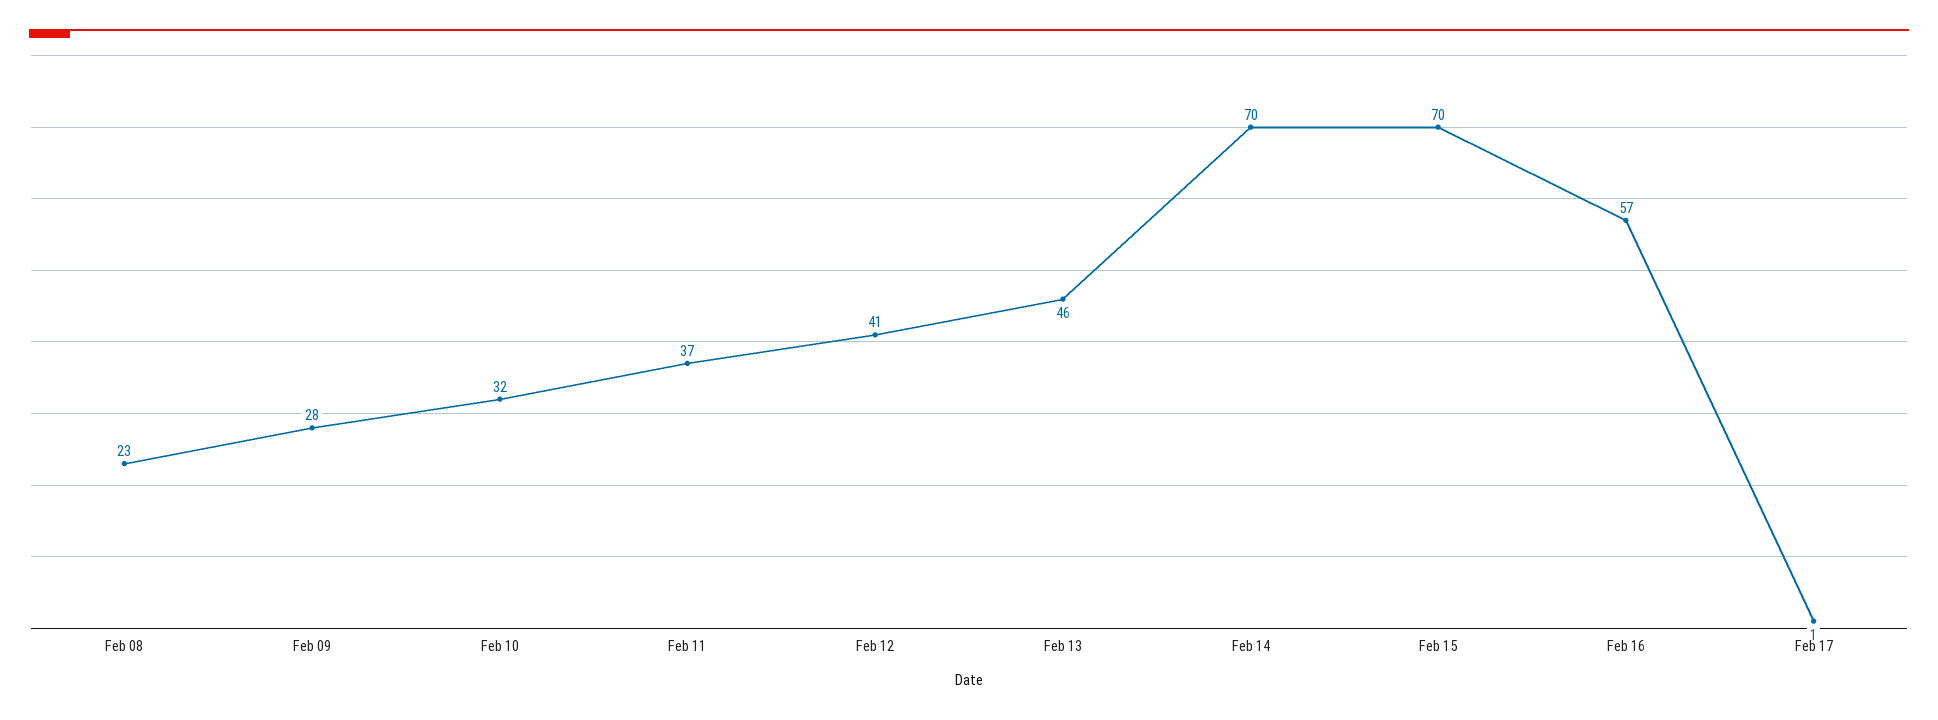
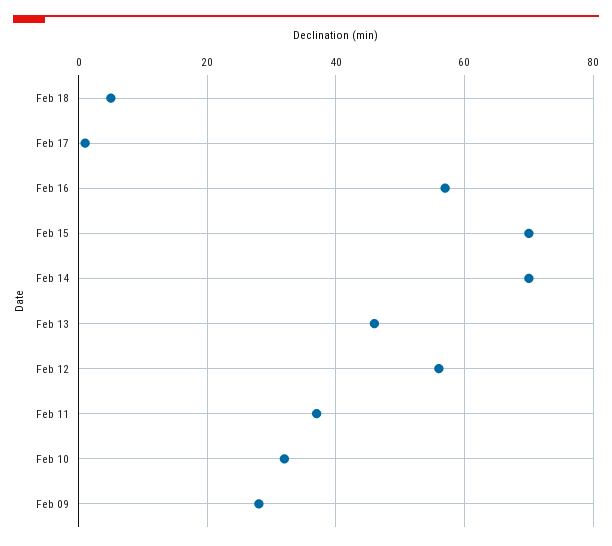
Feb 08: 23 -> none
Feb 12: 41 -> 55
Feb 18: none -> 5

